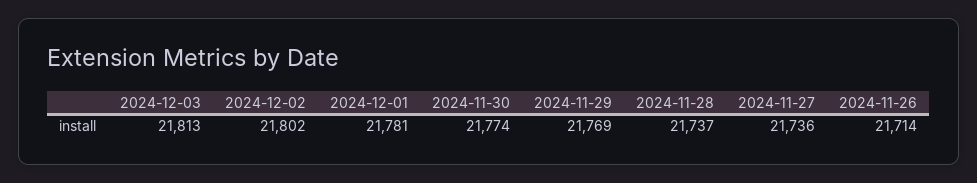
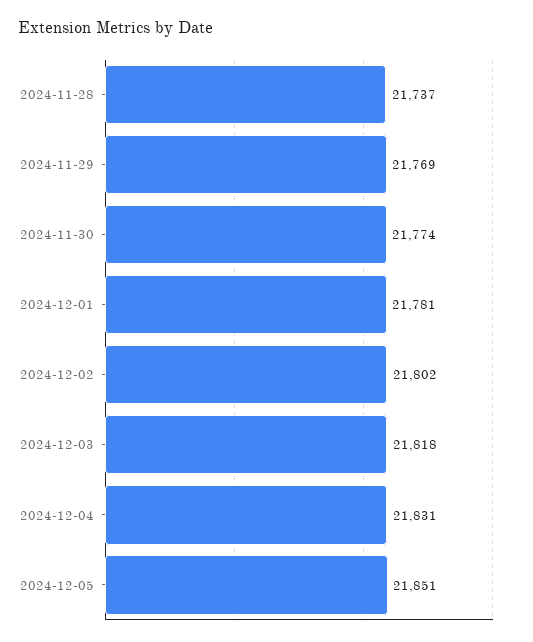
2024-12-03: 21813 -> 21818
2024-11-27: 21736 -> none
2024-11-26: 21714 -> none
2024-12-04: none -> 21831
2024-12-05: none -> 21851

